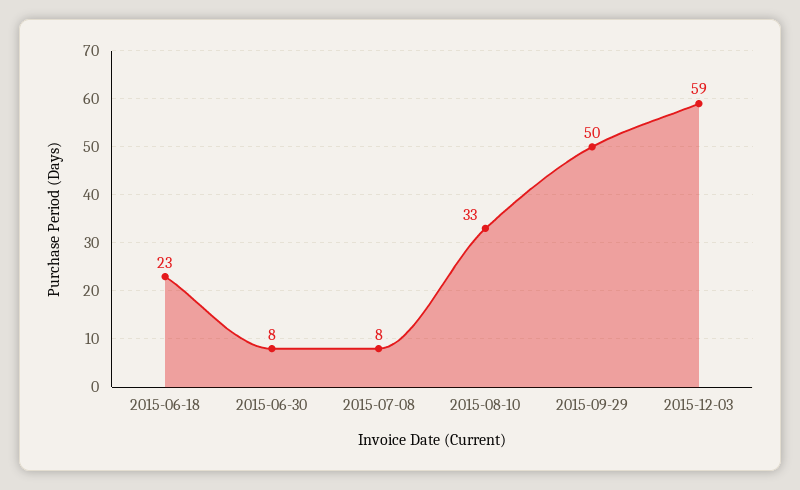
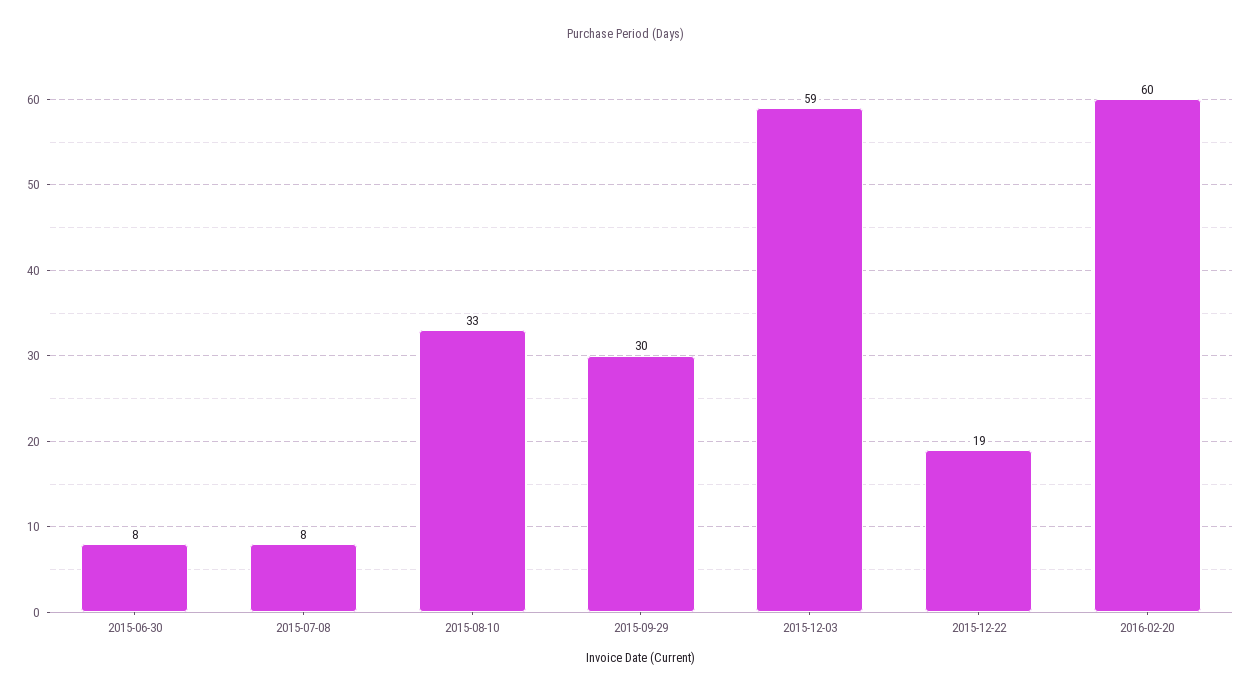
2015-06-18: 23 -> none
2015-09-29: 50 -> 30
2015-12-22: none -> 19
2016-02-20: none -> 60

